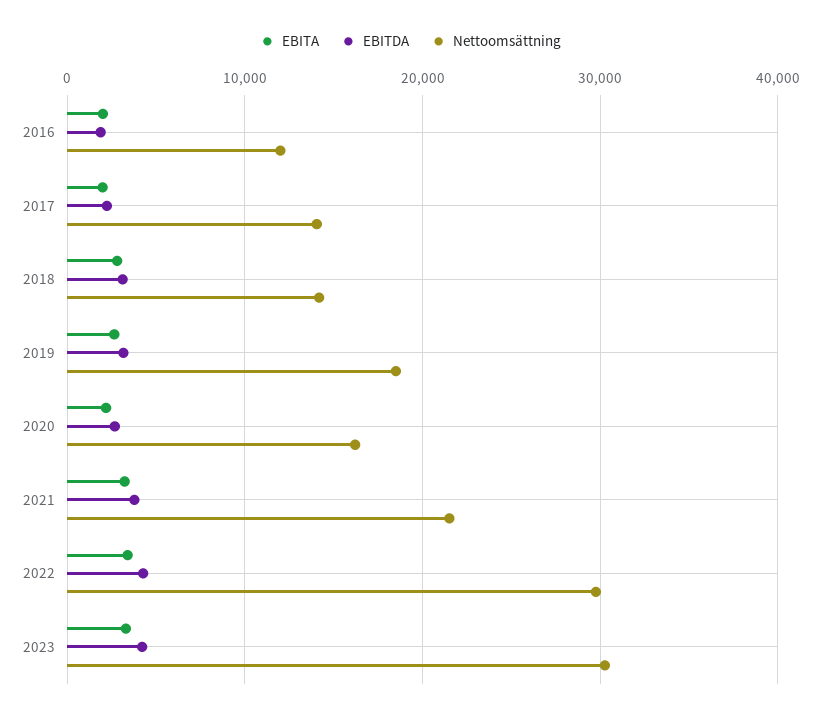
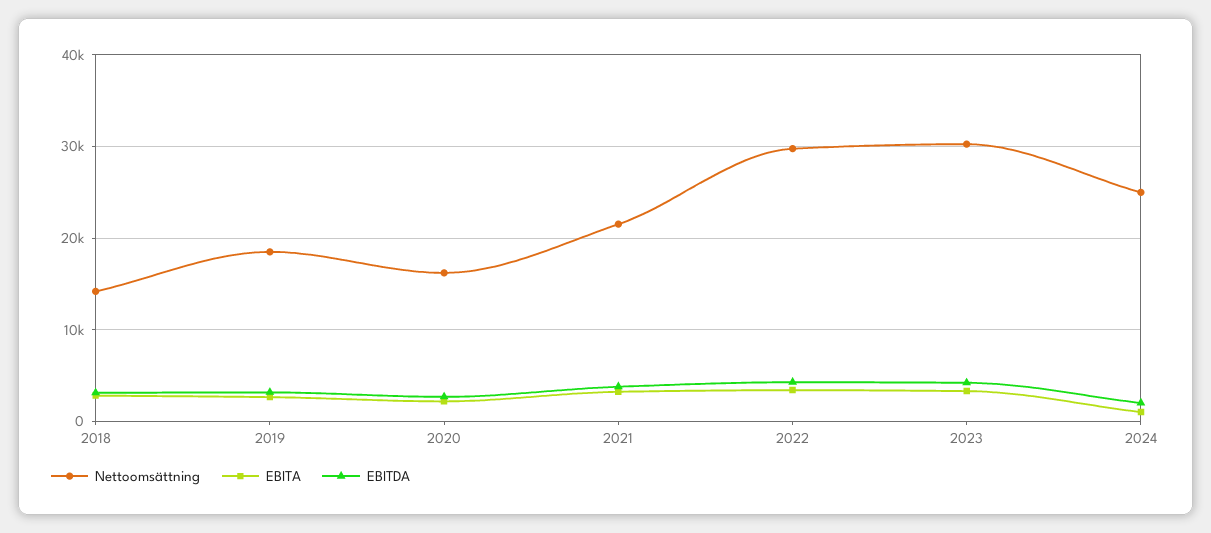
EBITA, 2016: 2000 -> none
EBITDA, 2016: 2000 -> none
Nettoomsättning, 2016: 12000 -> none
EBITA, 2017: 2000 -> none
EBITDA, 2017: 2000 -> none
Nettoomsättning, 2017: 14000 -> none
Nettoomsättning, 2024: none -> 25000
EBITA, 2024: none -> 1000
EBITDA, 2024: none -> 2000

